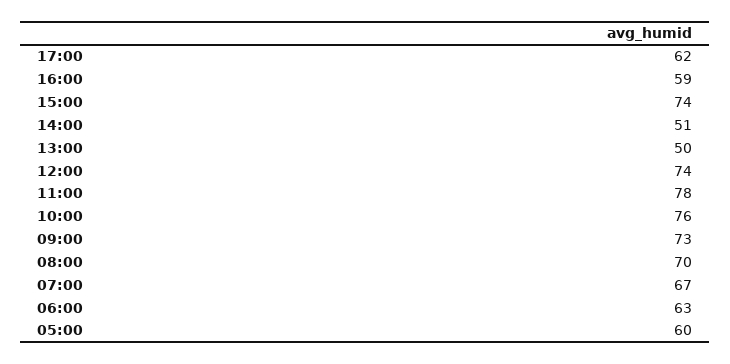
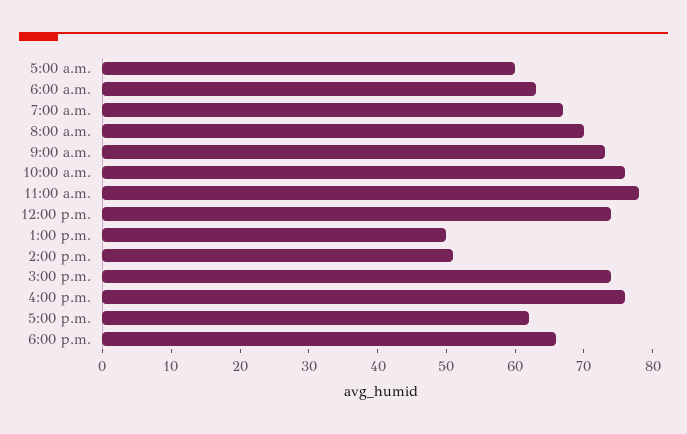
16:00: 59 -> 75
6:00 p.m.: none -> 65

